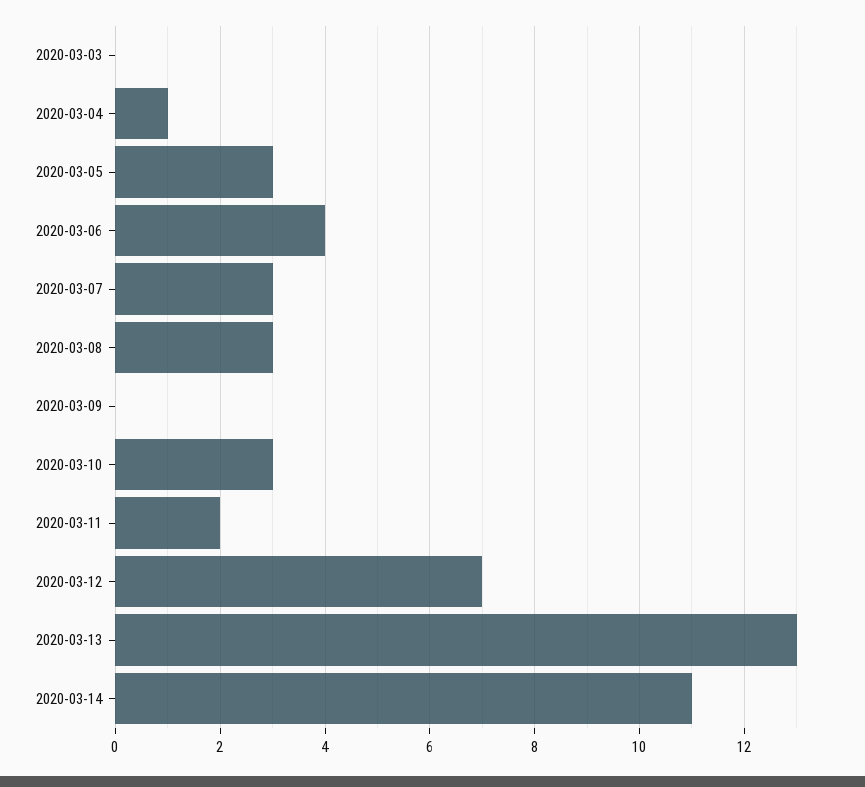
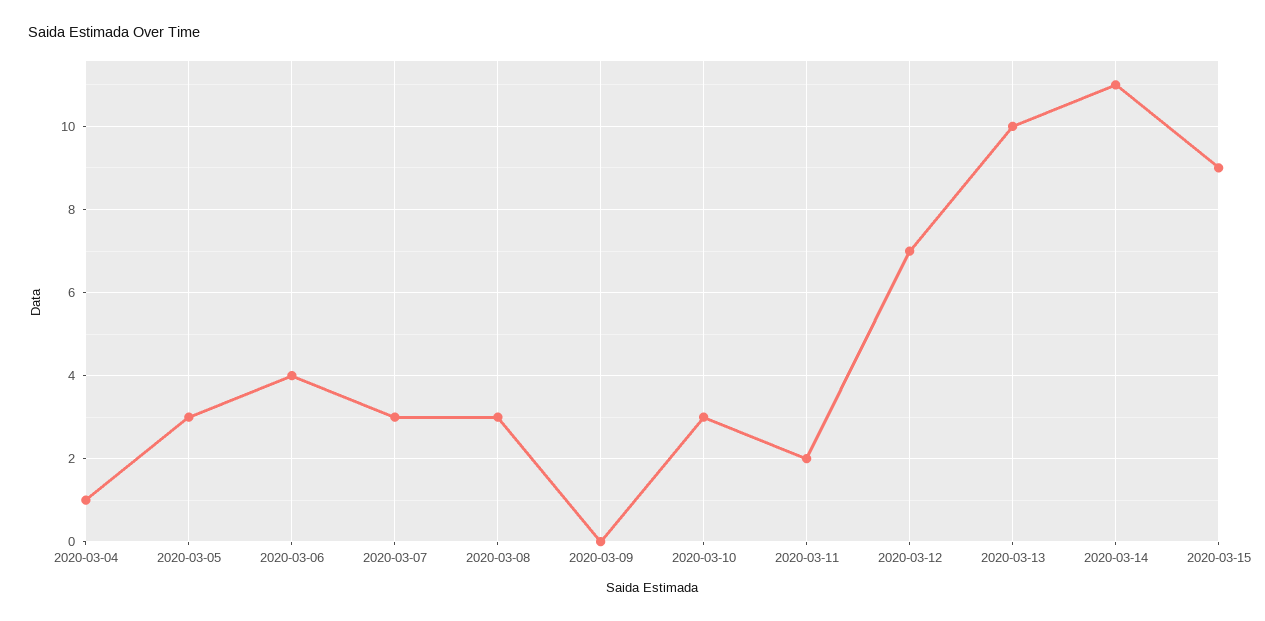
2020-03-03: 0 -> none
2020-03-13: 13 -> 10
2020-03-15: none -> 9

